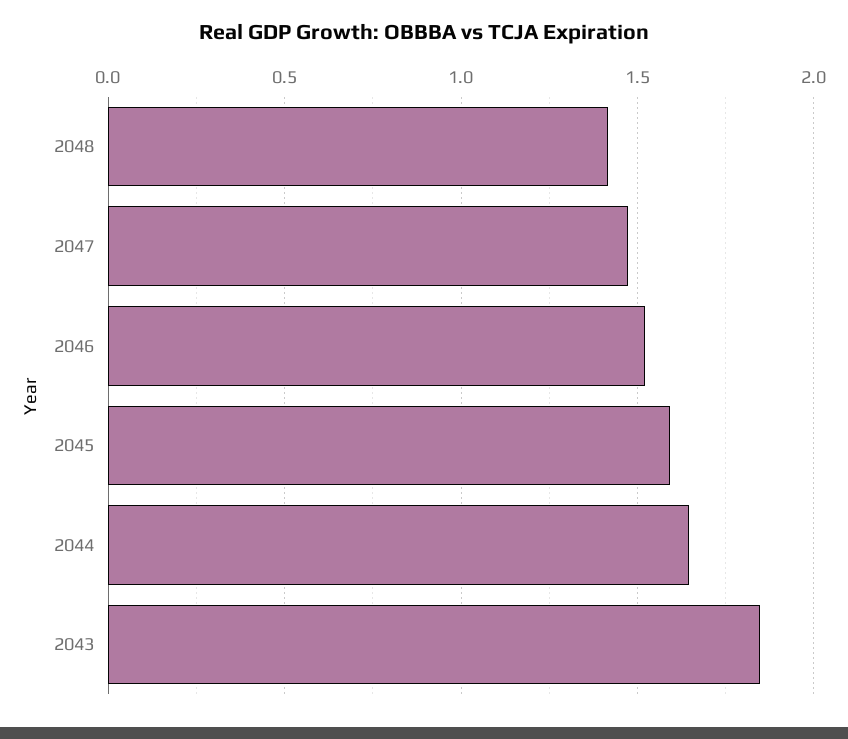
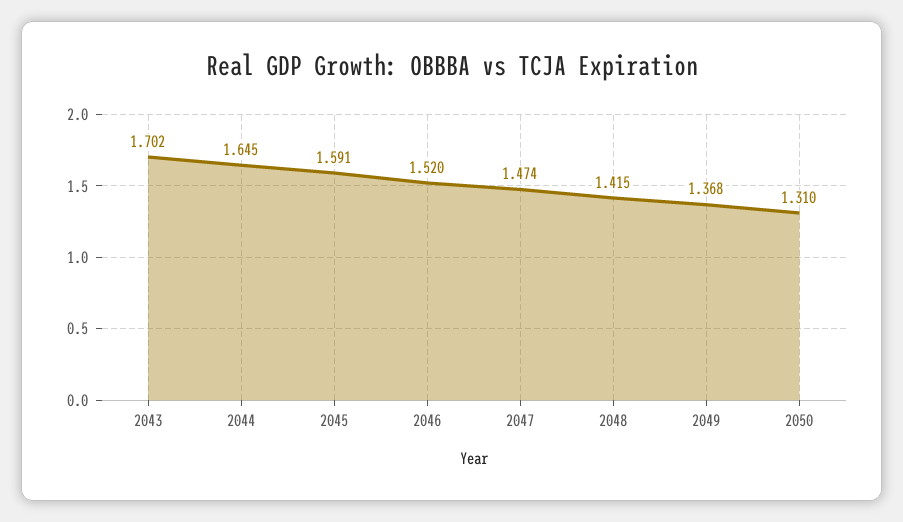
2043: 1.85 -> 1.702
2049: none -> 1.368
2050: none -> 1.31

